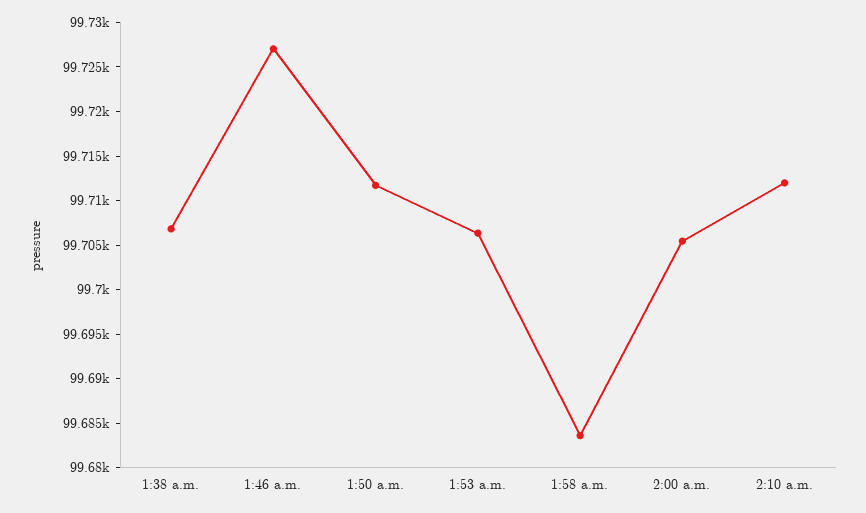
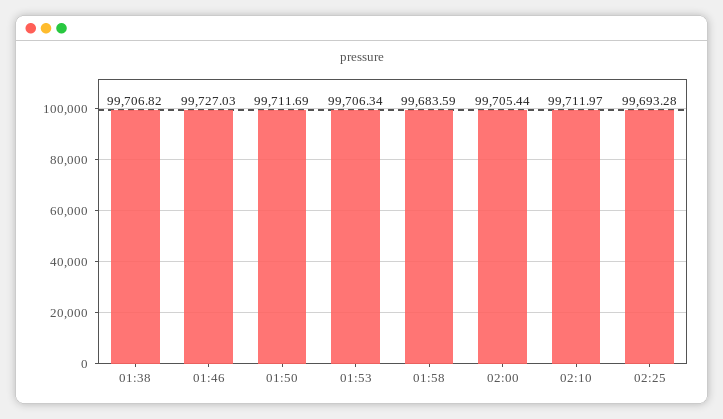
02:25: none -> 99693.28

